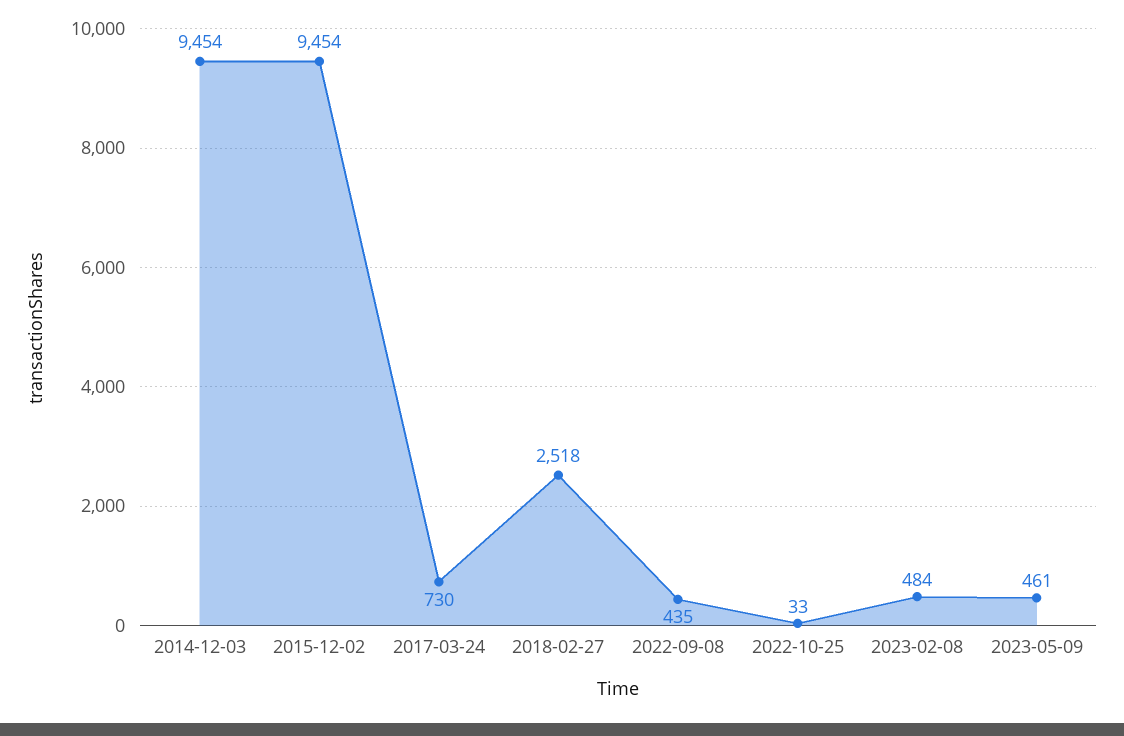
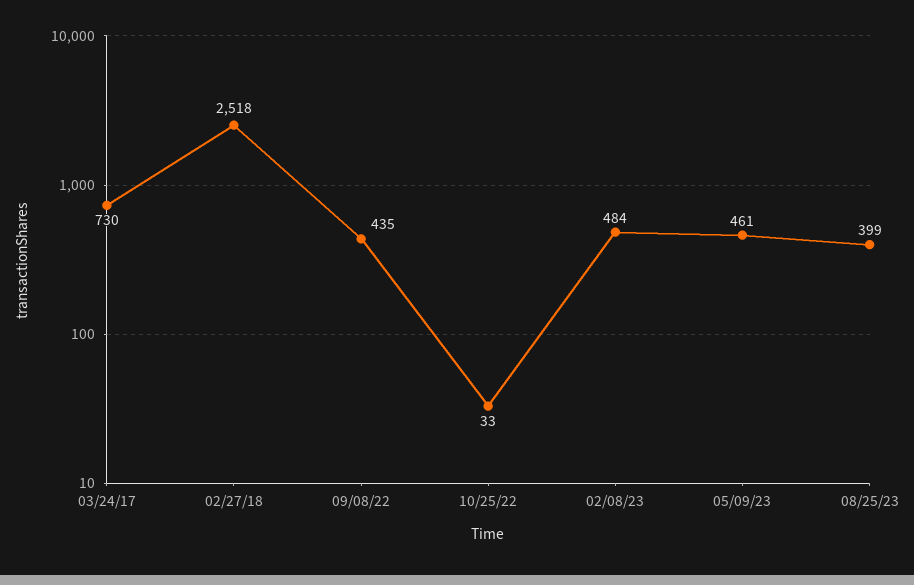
2014-12-03: 9454 -> none
2015-12-02: 9454 -> none
08/25/23: none -> 399

